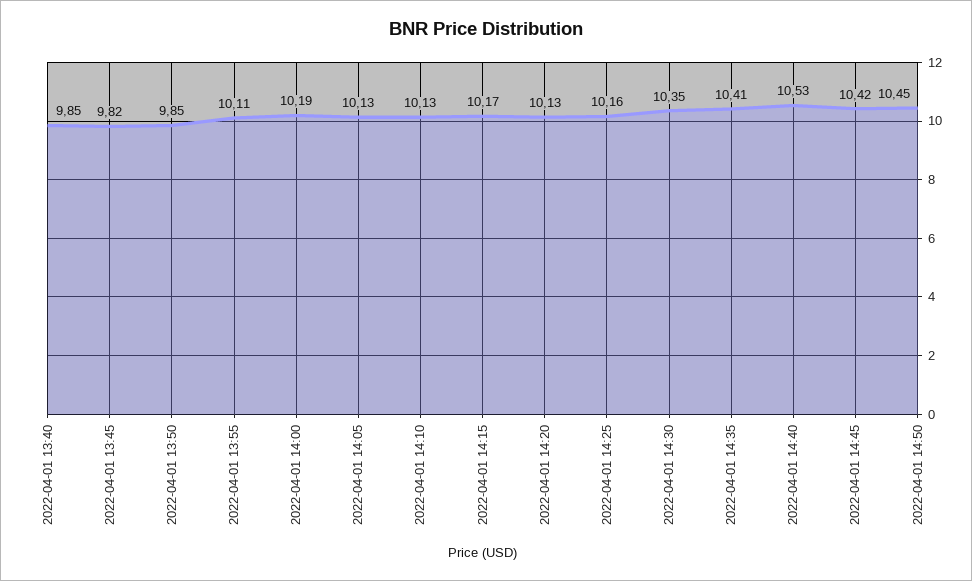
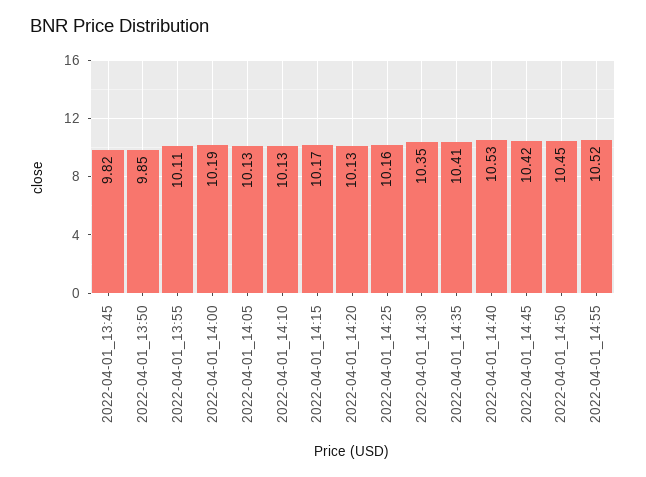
2022-04-01 13:40: 9.85 -> none
2022-04-01_14:55: none -> 10.52

